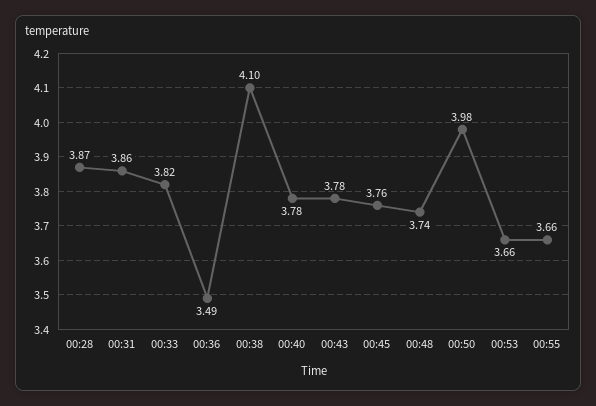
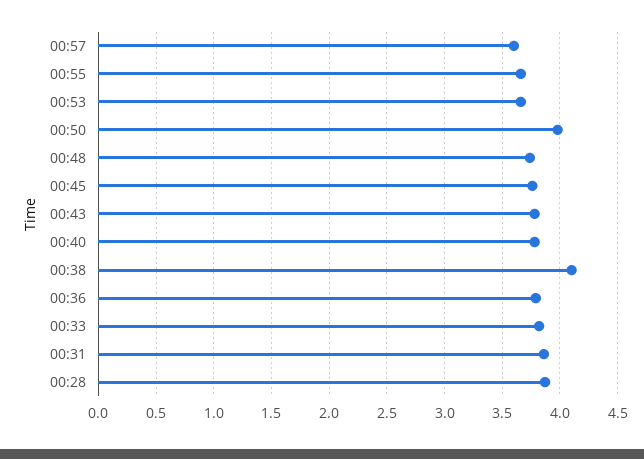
00:36: 3.49 -> 3.8
00:57: none -> 3.6

